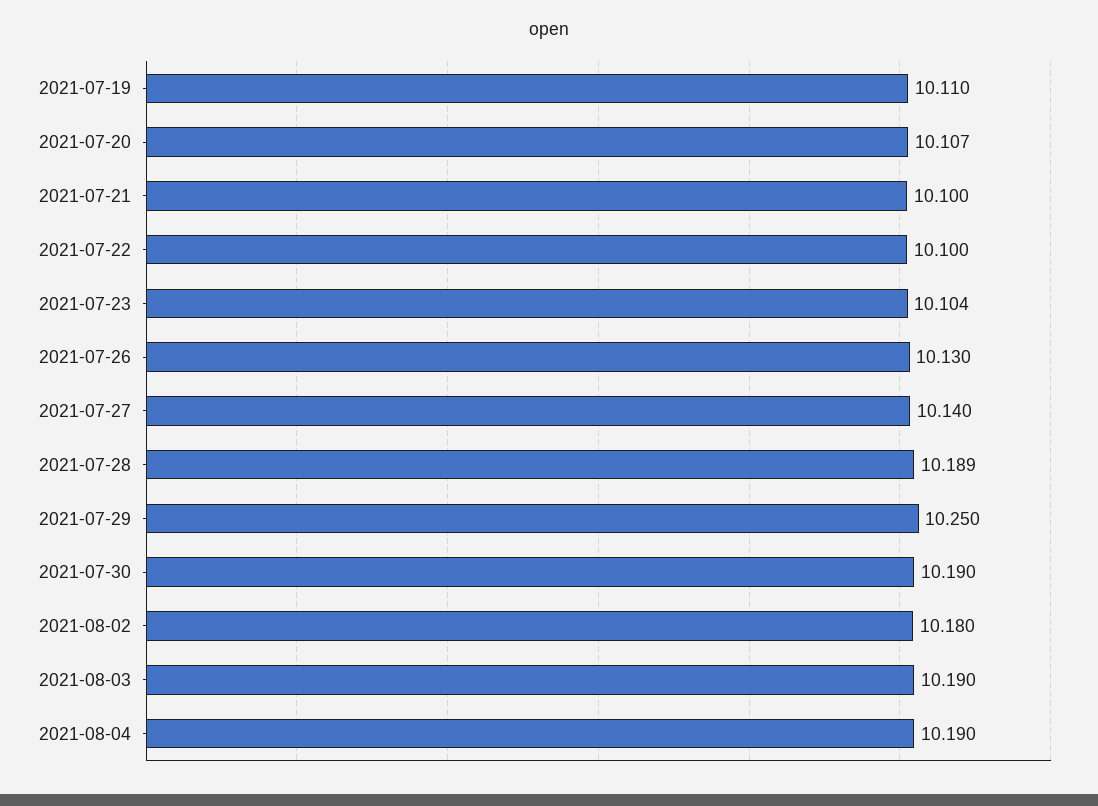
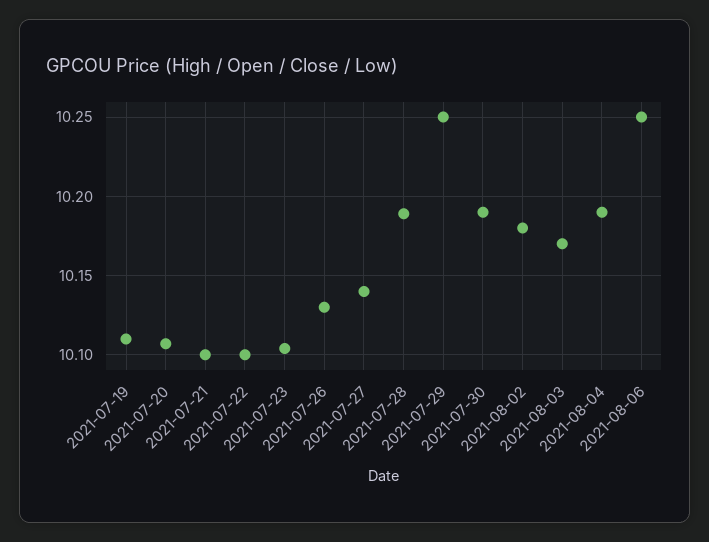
2021-08-03: 10.19 -> 10.17
2021-08-06: none -> 10.25

